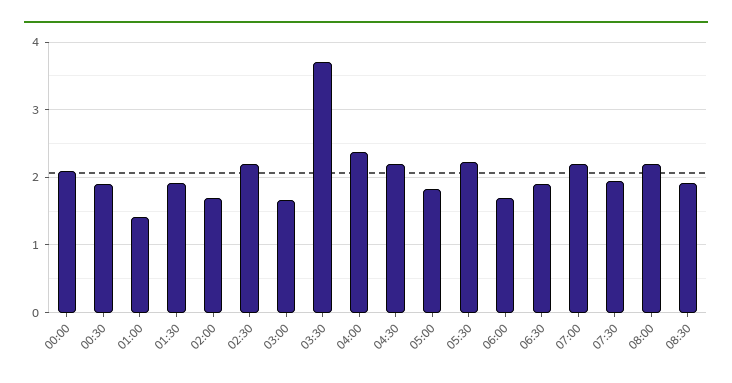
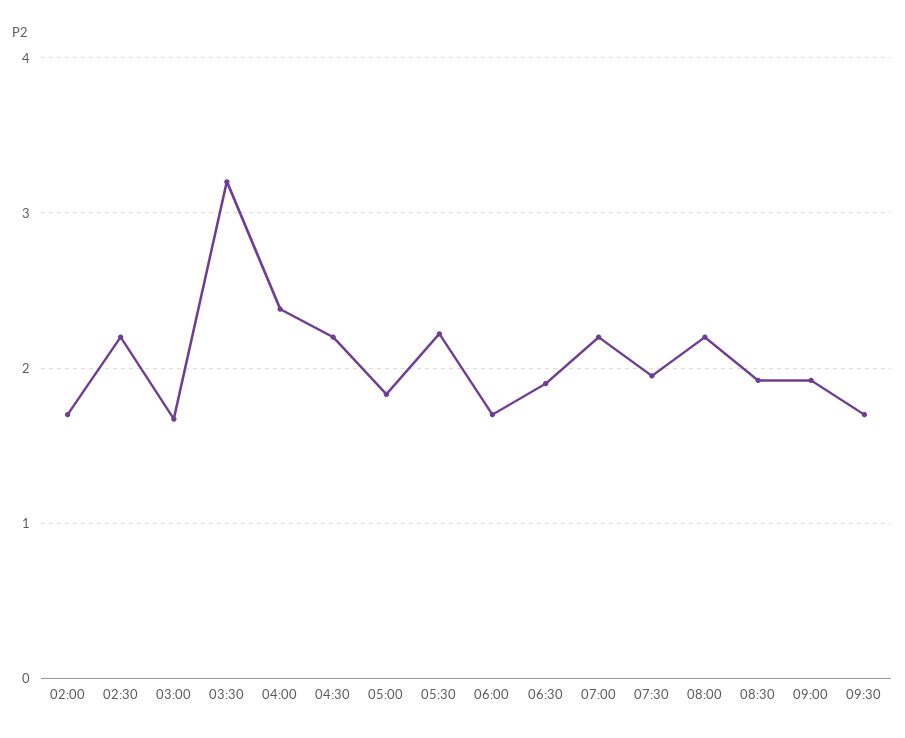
00:00: 2.1 -> none
00:30: 1.9 -> none
01:00: 1.4 -> none
01:30: 1.9 -> none
03:30: 3.7 -> 3.2
09:00: none -> 1.9
09:30: none -> 1.7

